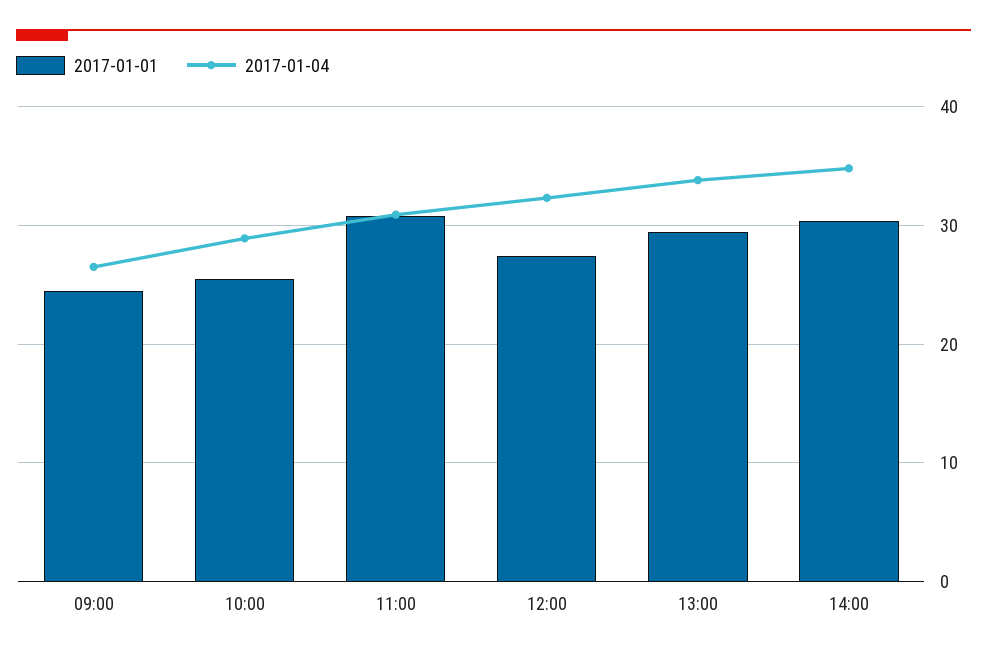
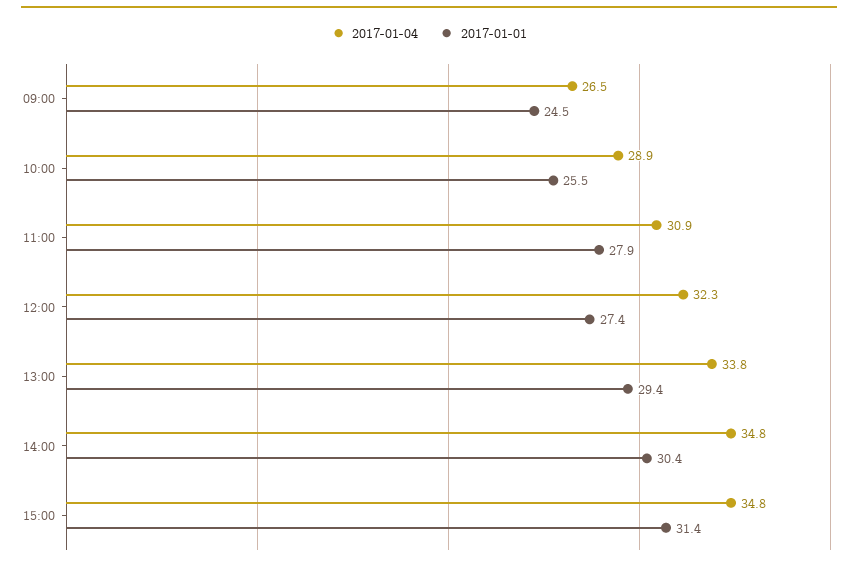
2017-01-01, 11:00: 31 -> 27.9
2017-01-04, 15:00: none -> 34.8
2017-01-01, 15:00: none -> 31.4

